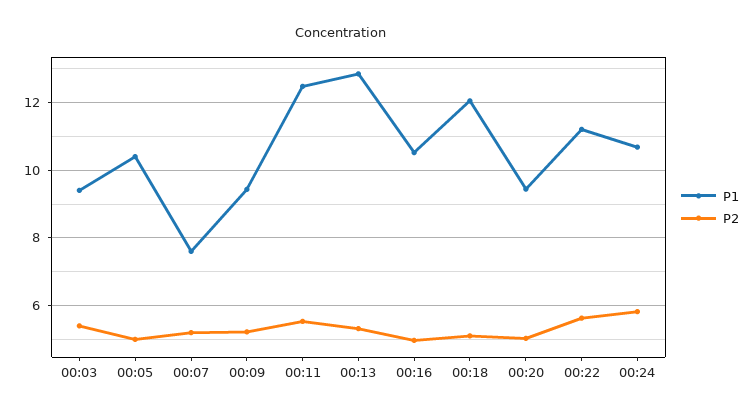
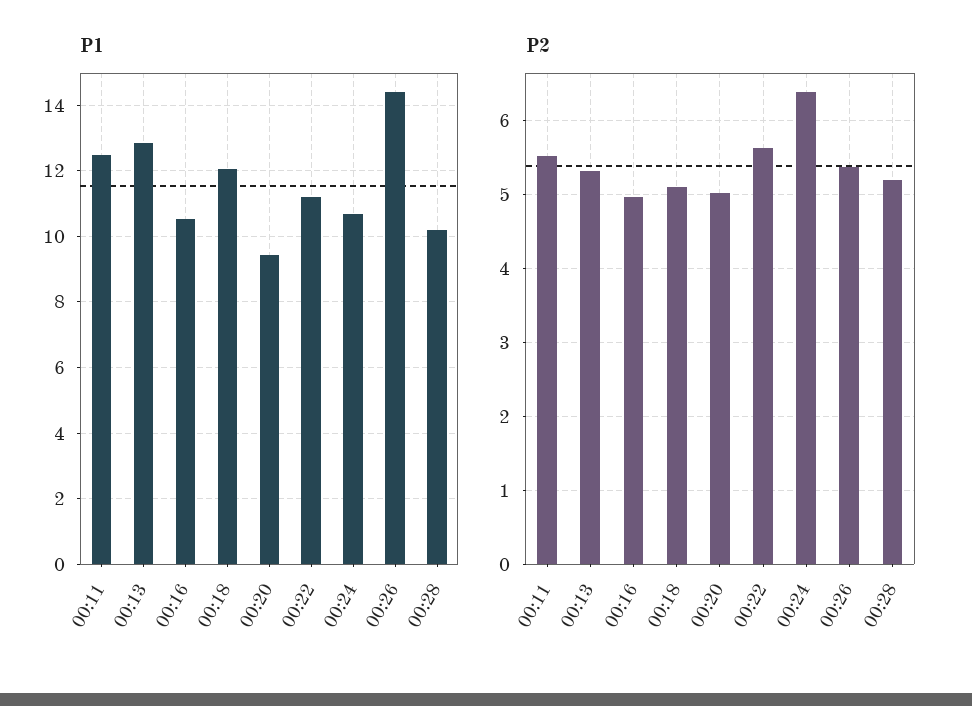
P1, 00:03: 9.4 -> none
P2, 00:03: 5.4 -> none
P1, 00:05: 10.4 -> none
P2, 00:05: 5 -> none
P1, 00:07: 7.6 -> none
P2, 00:07: 5.2 -> none
P1, 00:09: 9.4 -> none
P2, 00:09: 5.2 -> none
P2, 00:24: 5.8 -> 6.4
P1, 00:26: none -> 14.4
P1, 00:28: none -> 10.2
P2, 00:26: none -> 5.4
P2, 00:28: none -> 5.2

